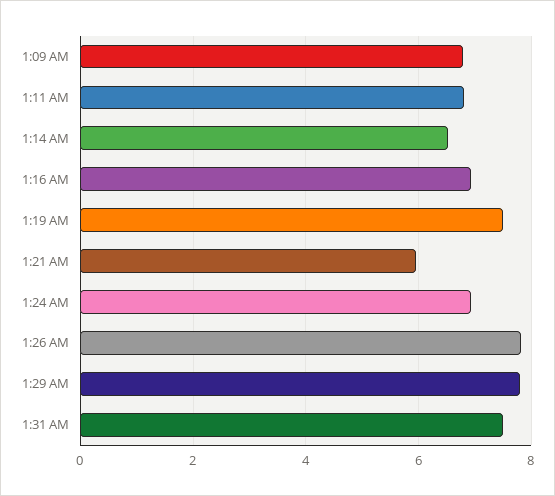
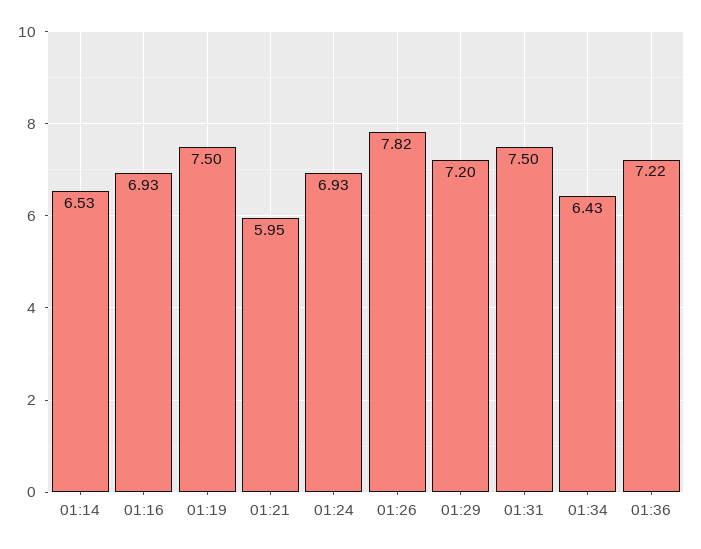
1:09 AM: 6.8 -> none
1:11 AM: 6.8 -> none
1:29 AM: 7.8 -> 7.2
01:34: none -> 6.43
01:36: none -> 7.22

